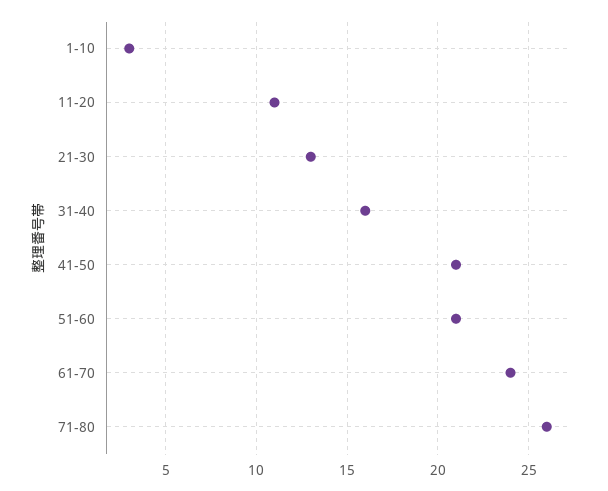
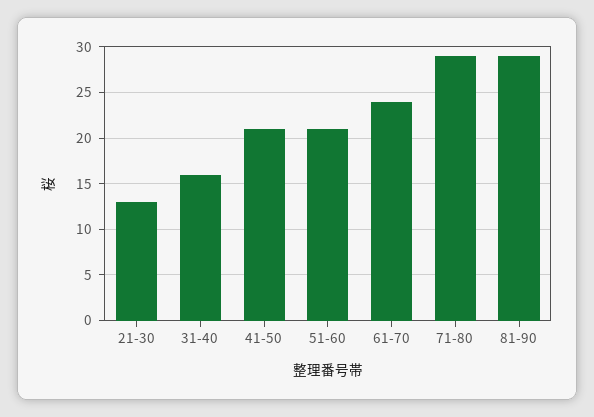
1-10: 3 -> none
11-20: 11 -> none
71-80: 26 -> 29
81-90: none -> 29

